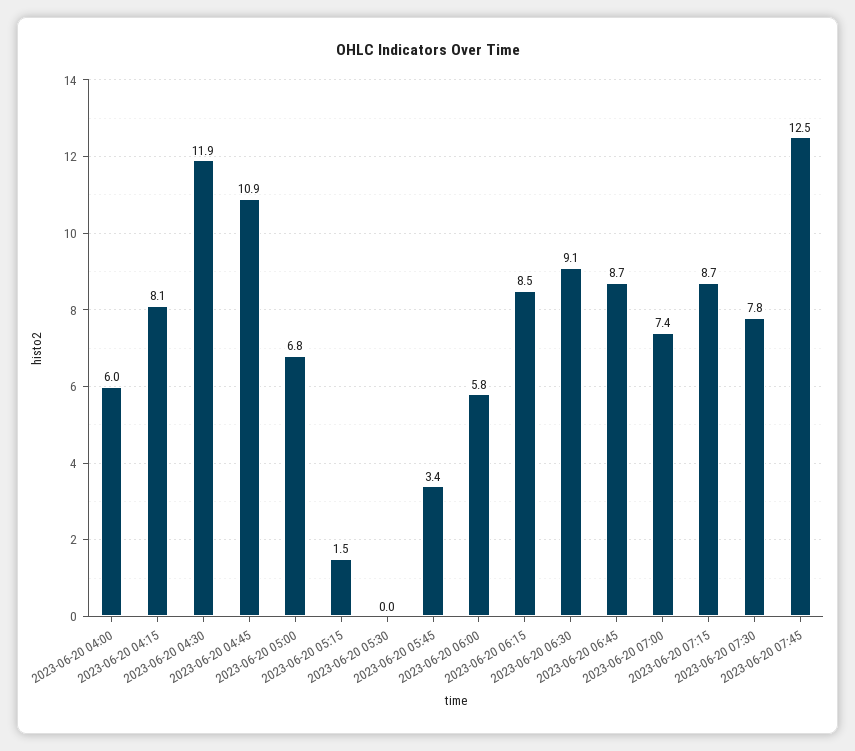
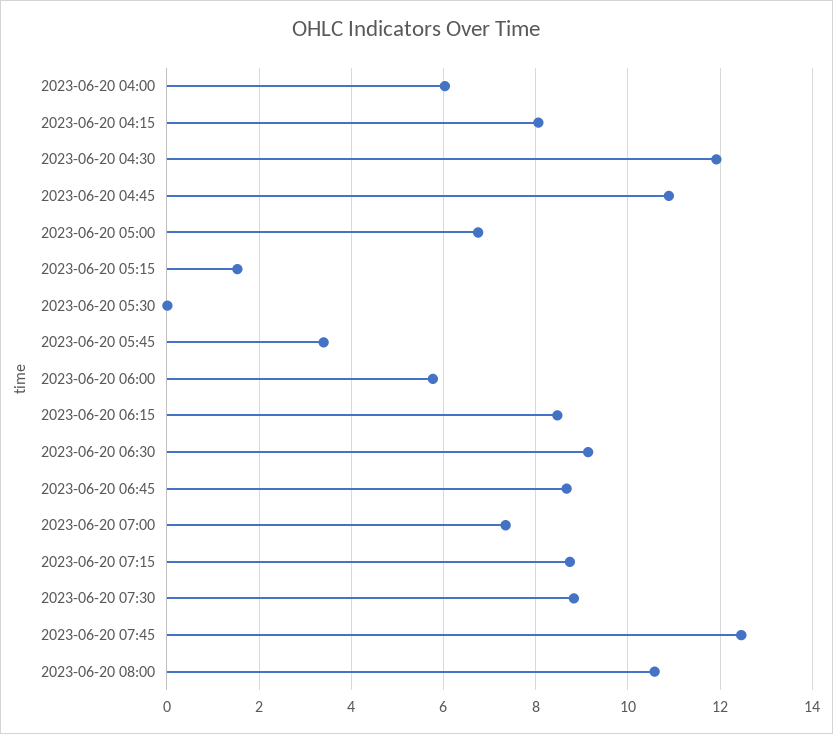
2023-06-20 07:30: 7.8 -> 8.8
2023-06-20 08:00: none -> 10.6

